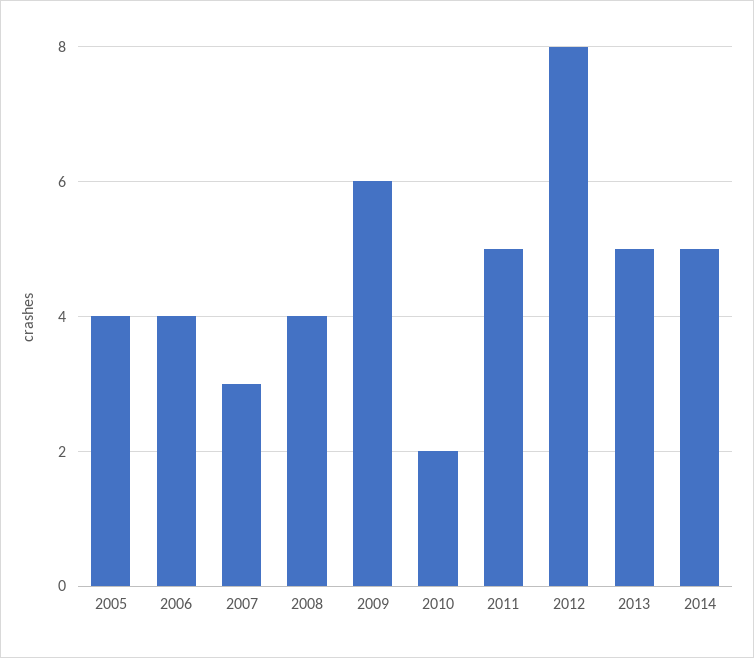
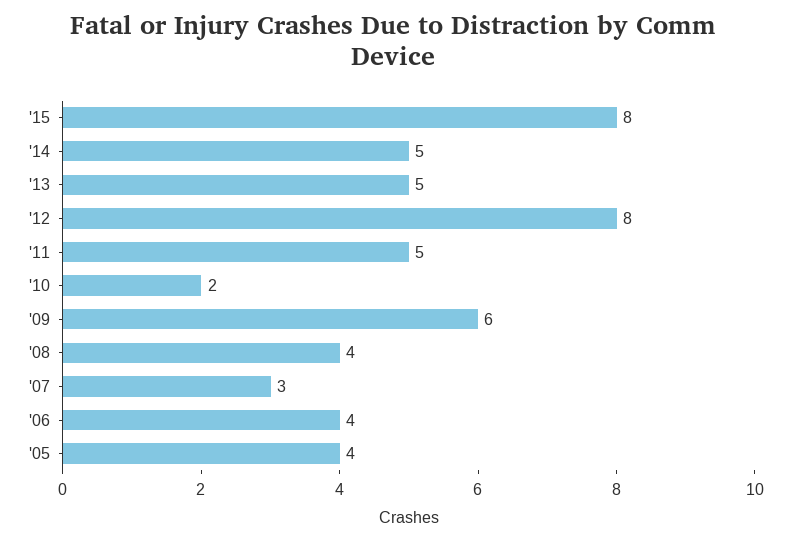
'15: none -> 8

